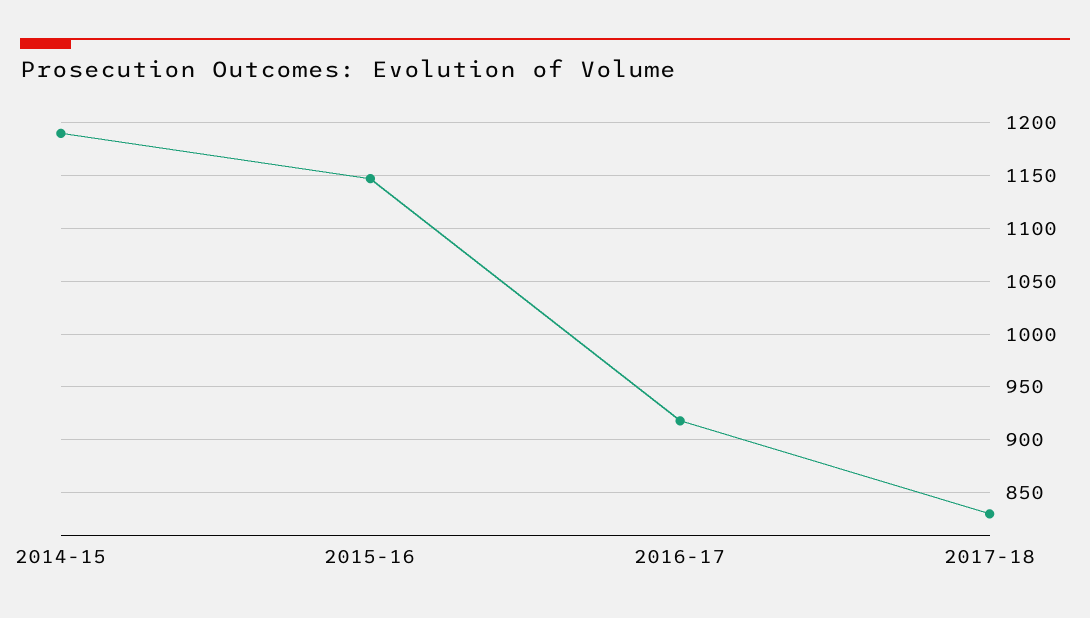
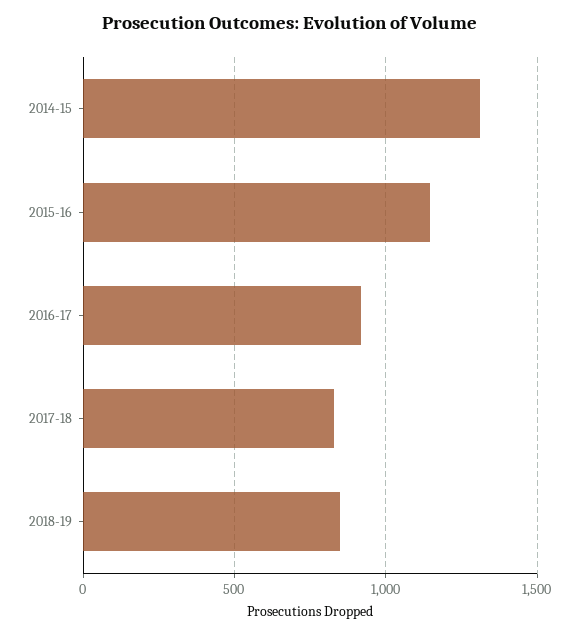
2014-15: 1190 -> 1300
2018-19: none -> 850

